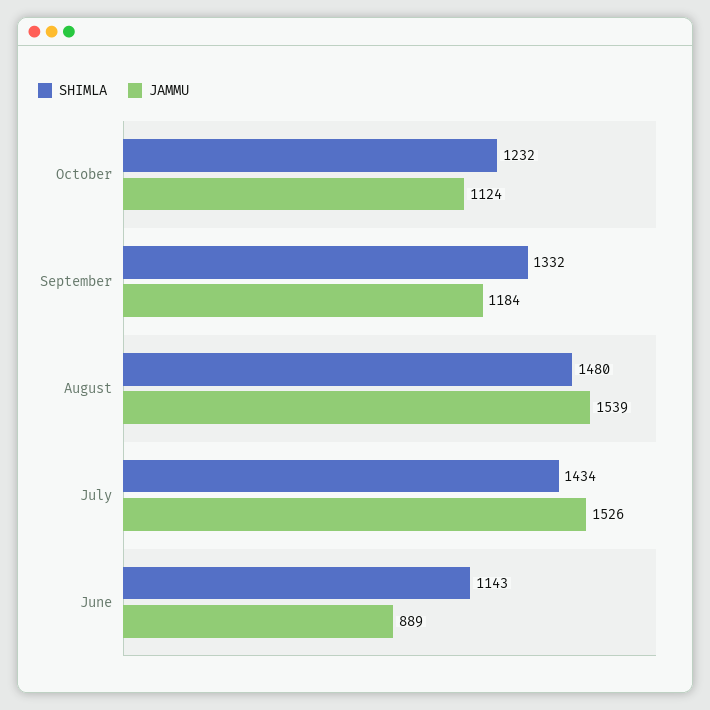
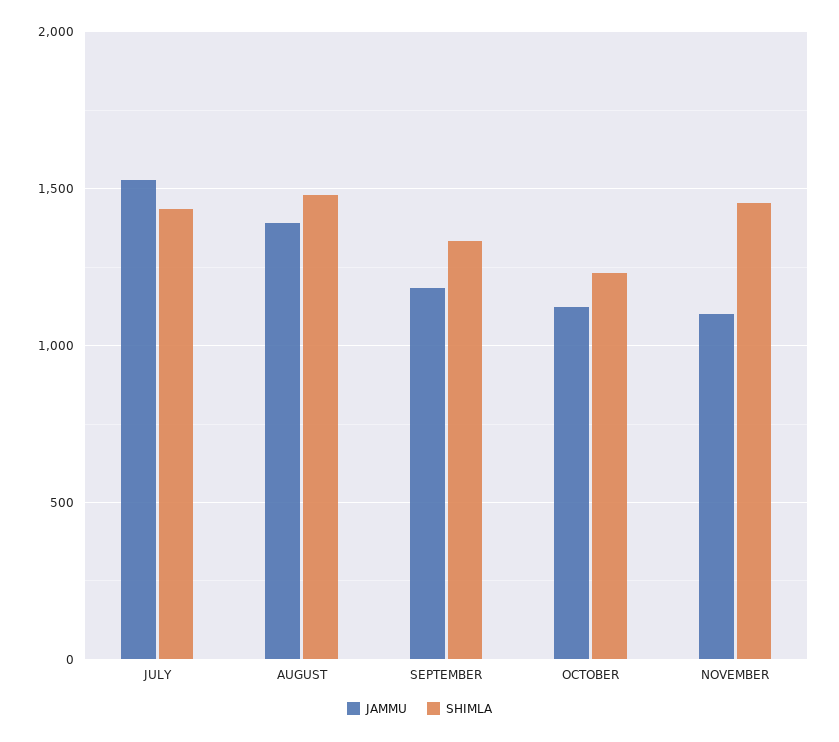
JAMMU, August: 1539 -> 1400
SHIMLA, June: 1143 -> none
JAMMU, June: 889 -> none
JAMMU, NOVEMBER: none -> 1100
SHIMLA, NOVEMBER: none -> 1450

